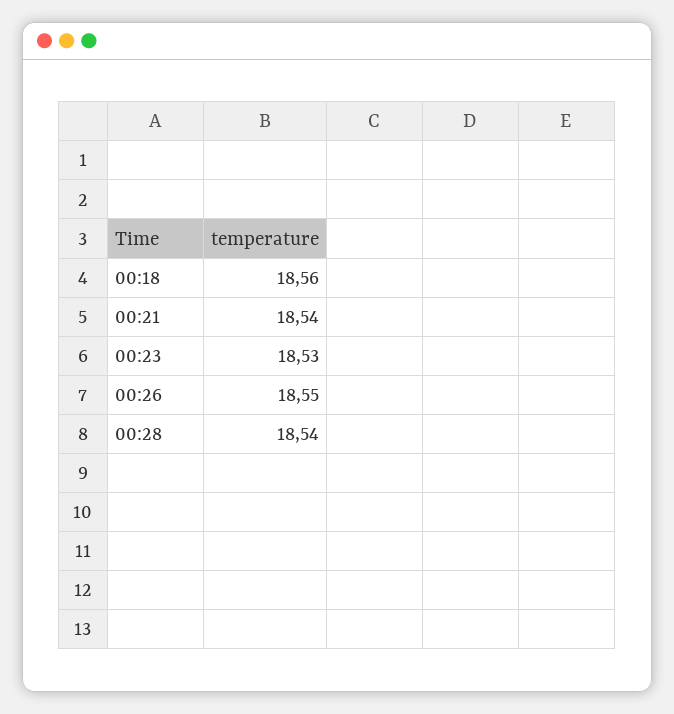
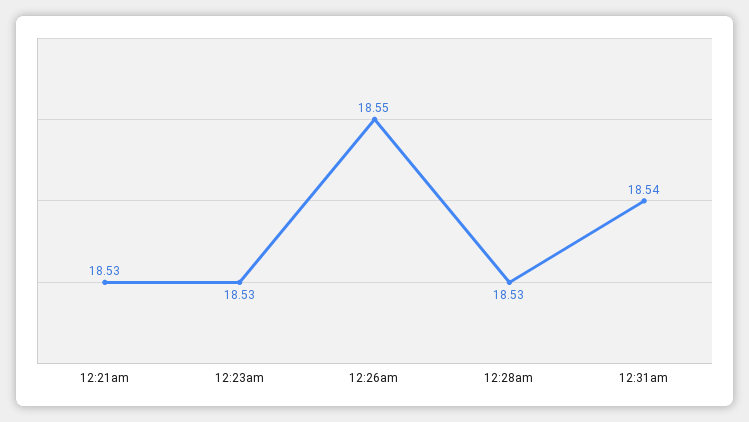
00:18: 18.56 -> none
00:21: 18.54 -> 18.53
00:28: 18.54 -> 18.53
12:31am: none -> 18.54

